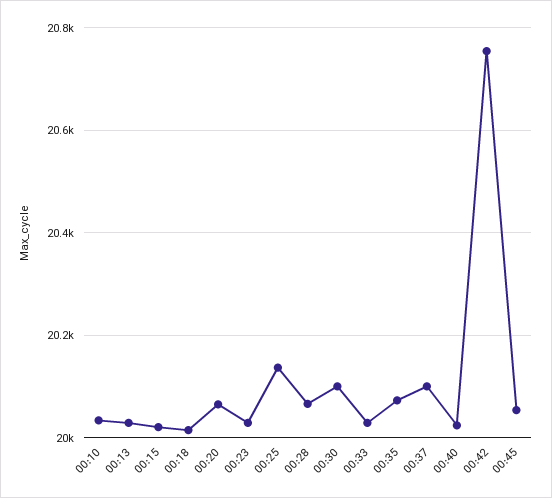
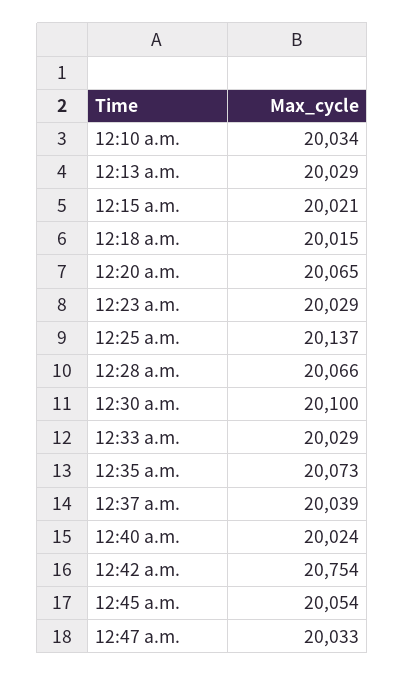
00:37: 20100 -> 20039
12:47 a.m.: none -> 20033

